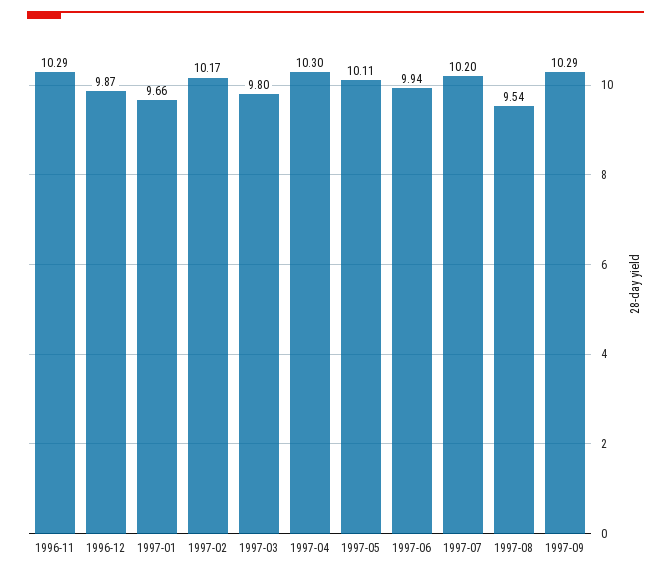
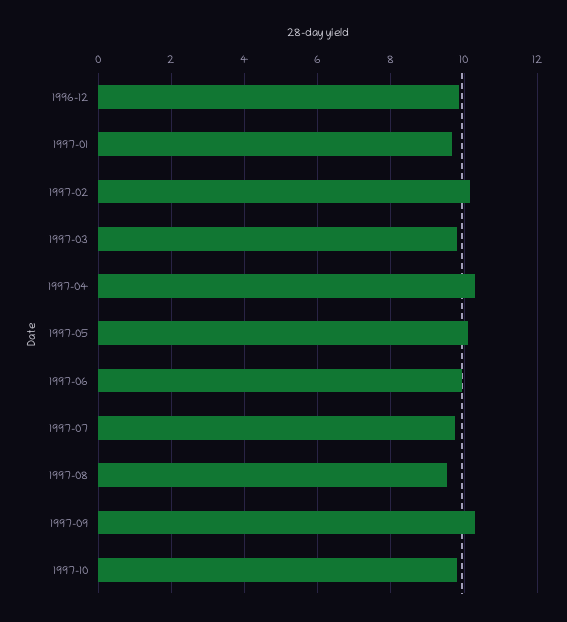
1996-11: 10.29 -> none
1997-07: 10.2 -> 9.8
1997-10: none -> 9.8

